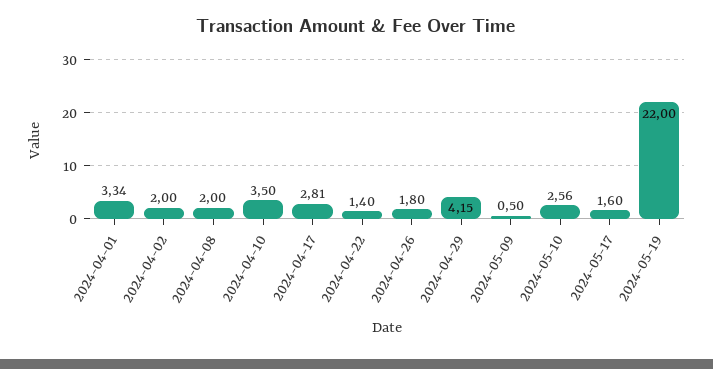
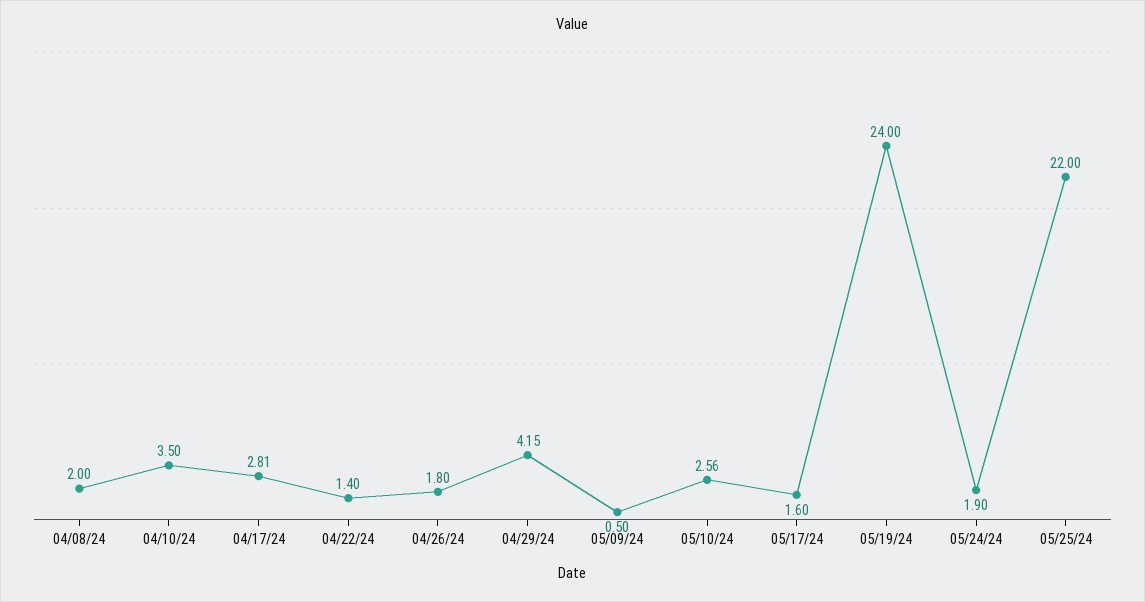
2024-04-01: 3.34 -> none
2024-04-02: 2 -> none
2024-05-19: 22 -> 24
05/24/24: none -> 1.9
05/25/24: none -> 22

